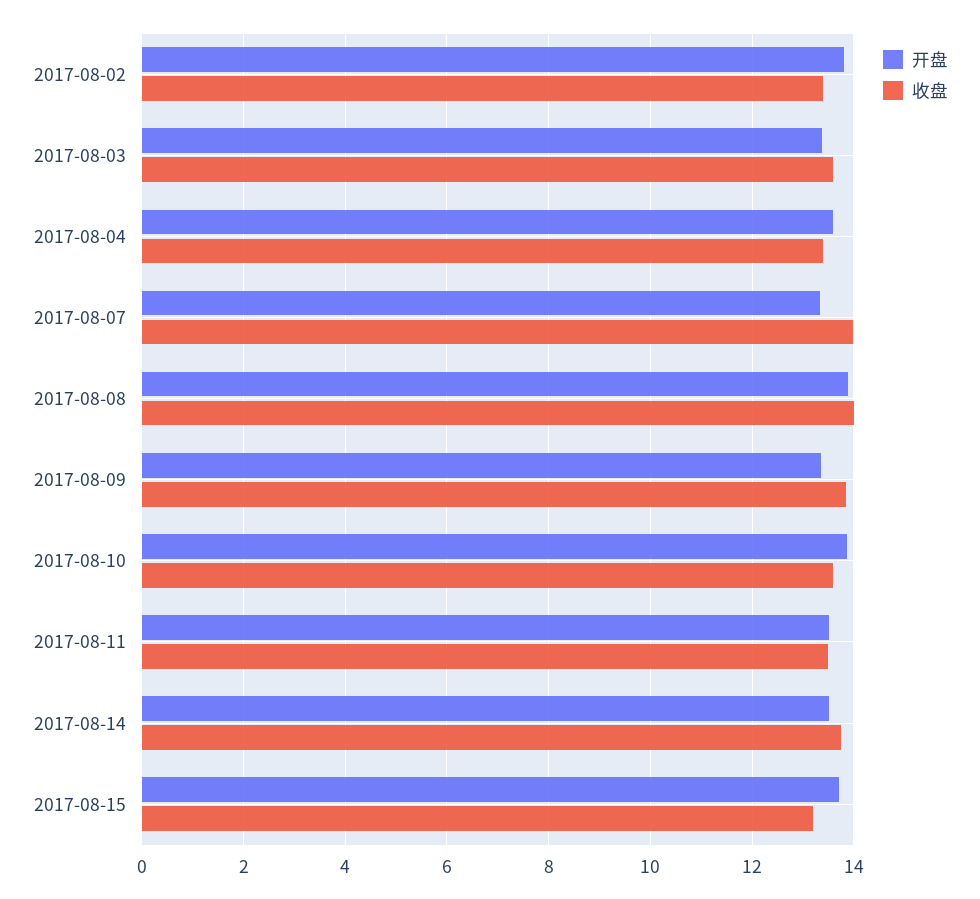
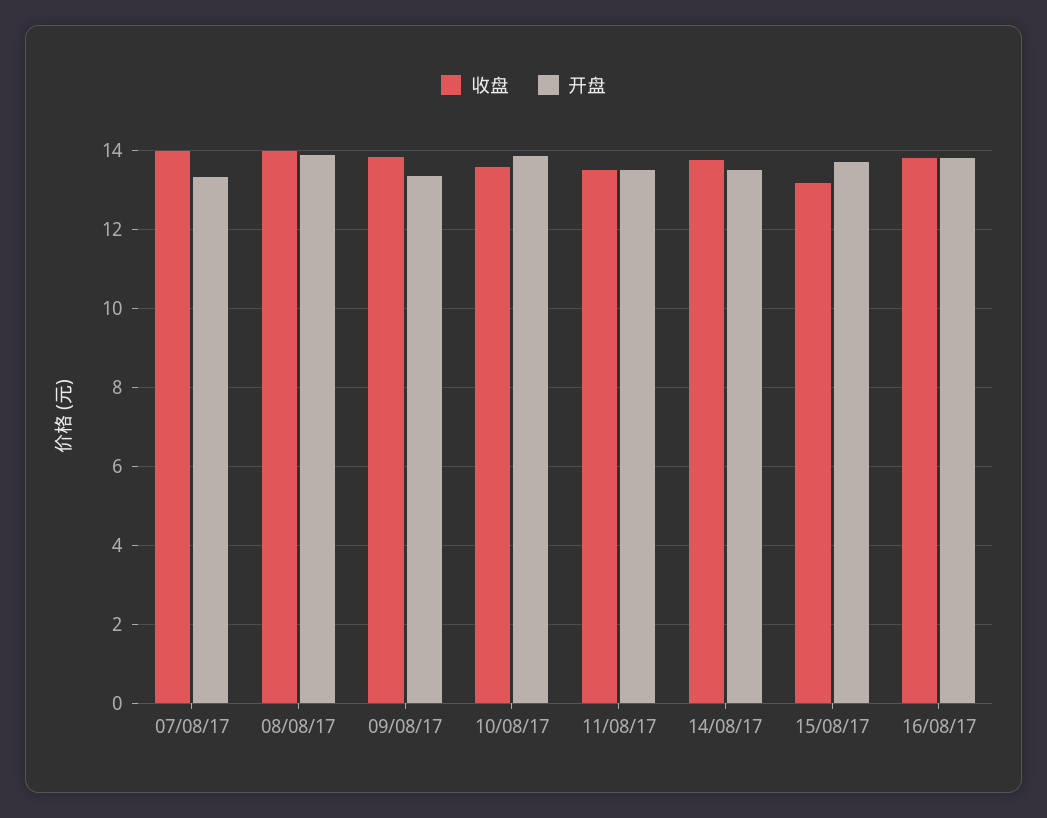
开盘, 2017-08-02: 13.8 -> none
收盘, 2017-08-02: 13.4 -> none
开盘, 2017-08-03: 13.4 -> none
收盘, 2017-08-03: 13.6 -> none
开盘, 2017-08-04: 13.6 -> none
收盘, 2017-08-04: 13.4 -> none
收盘, 16/08/17: none -> 13.8
开盘, 16/08/17: none -> 13.8

